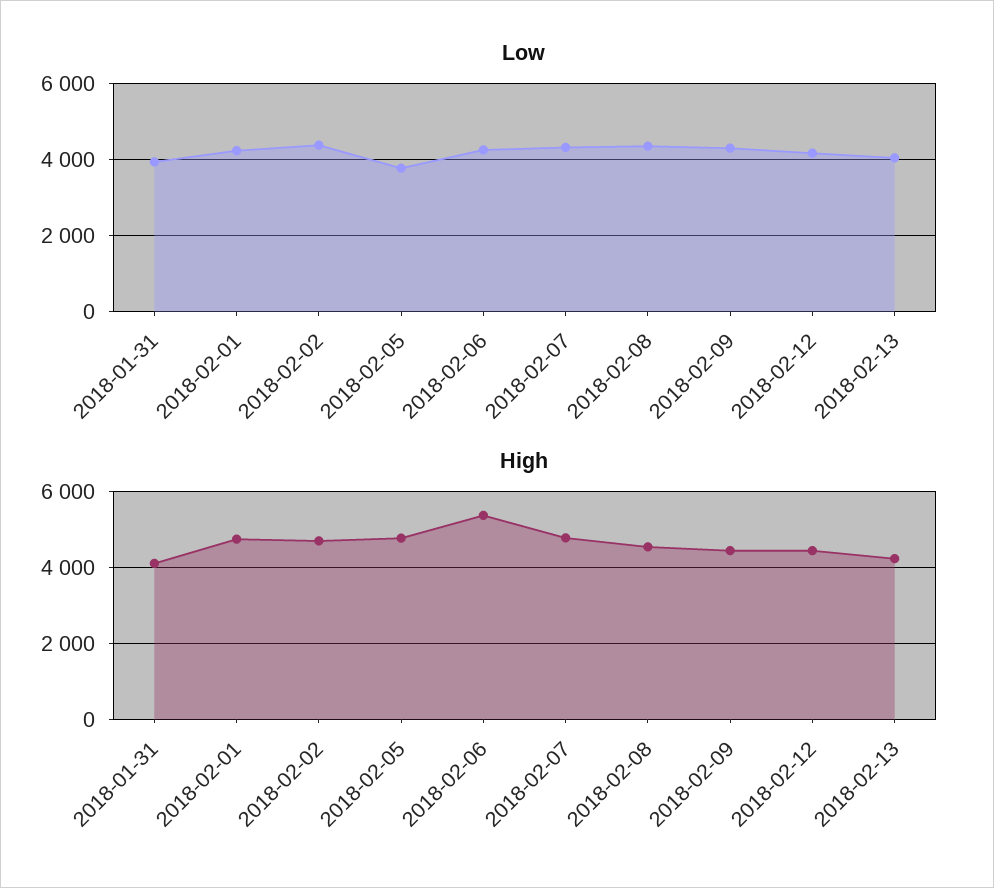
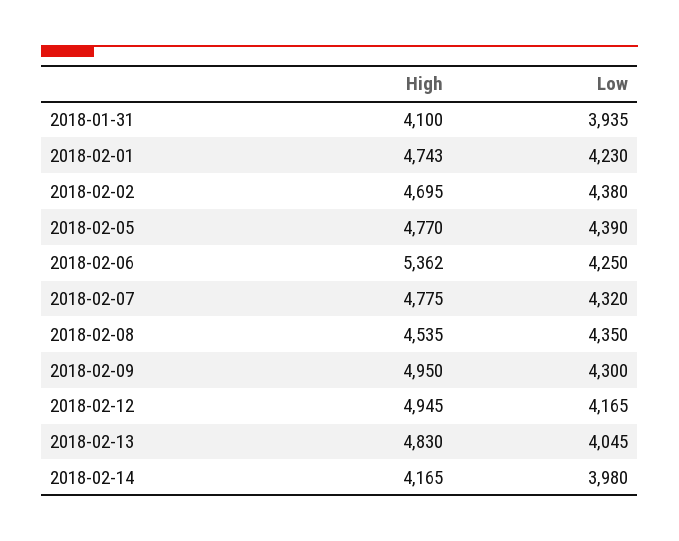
Low, 2018-02-05: 3800 -> 4390
High, 2018-02-09: 4400 -> 4950
High, 2018-02-12: 4400 -> 4945
High, 2018-02-13: 4200 -> 4830
High, 2018-02-14: none -> 4165
Low, 2018-02-14: none -> 3980

